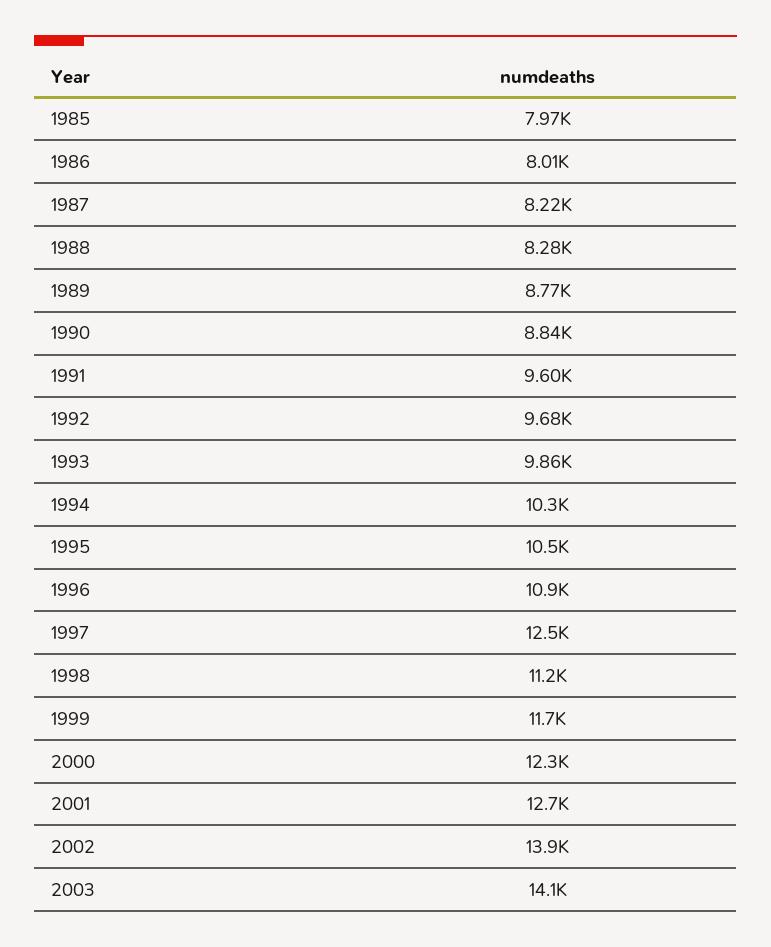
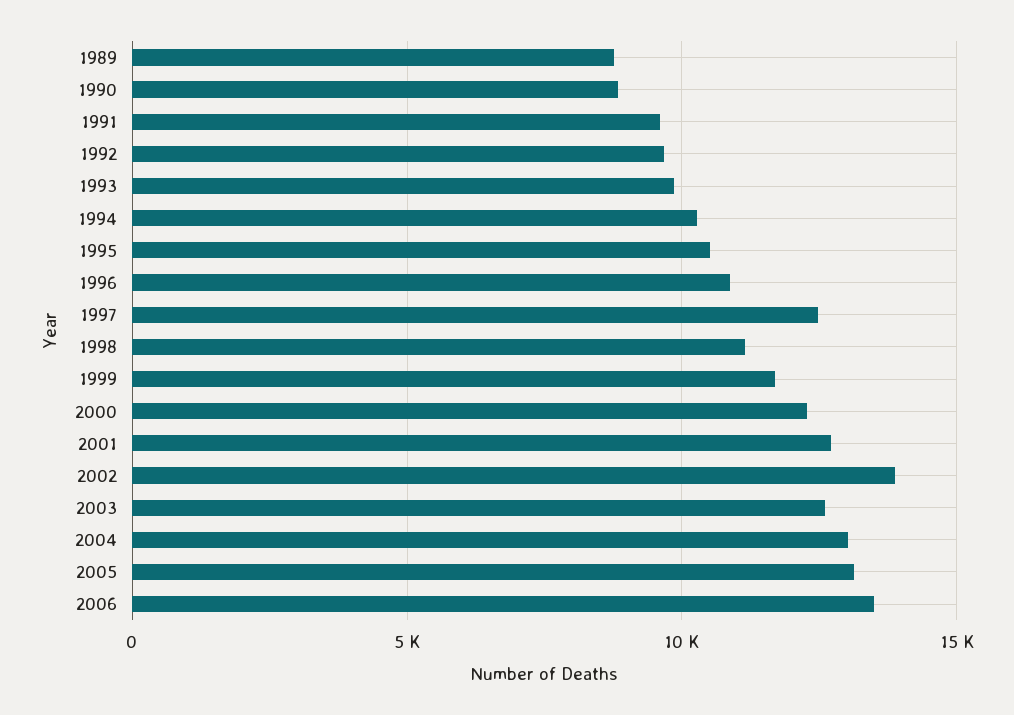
1985: 7970 -> none
1986: 8010 -> none
1987: 8220 -> none
1988: 8280 -> none
2003: 14100 -> 12500
2004: none -> 13000
2005: none -> 13000
2006: none -> 13500

